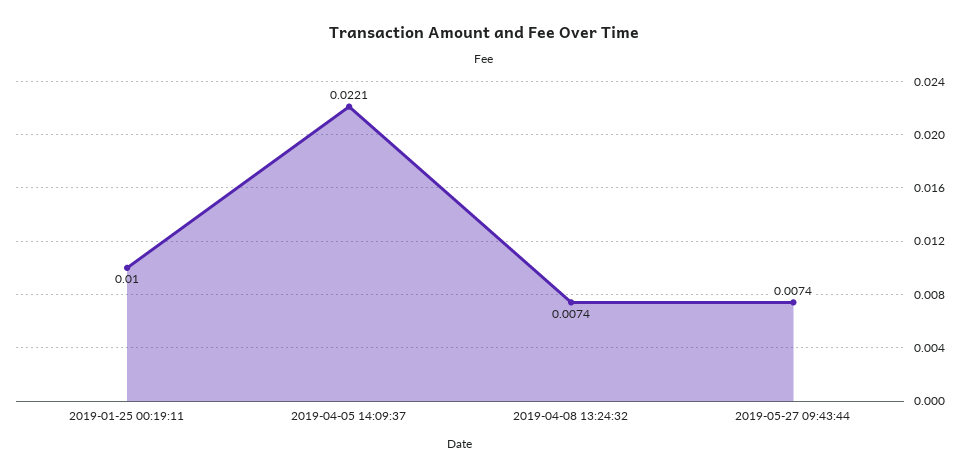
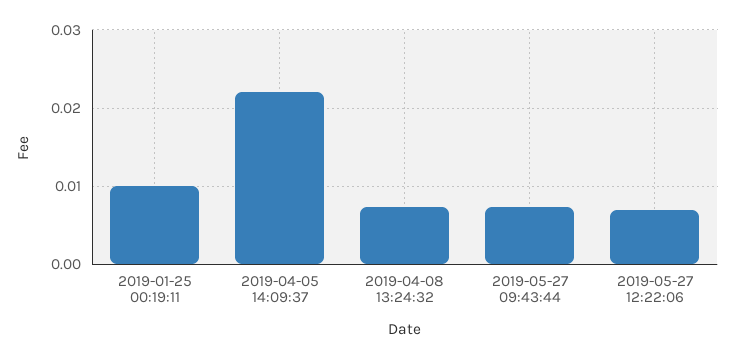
2019-05-27 12:22:06: none -> 0.007

